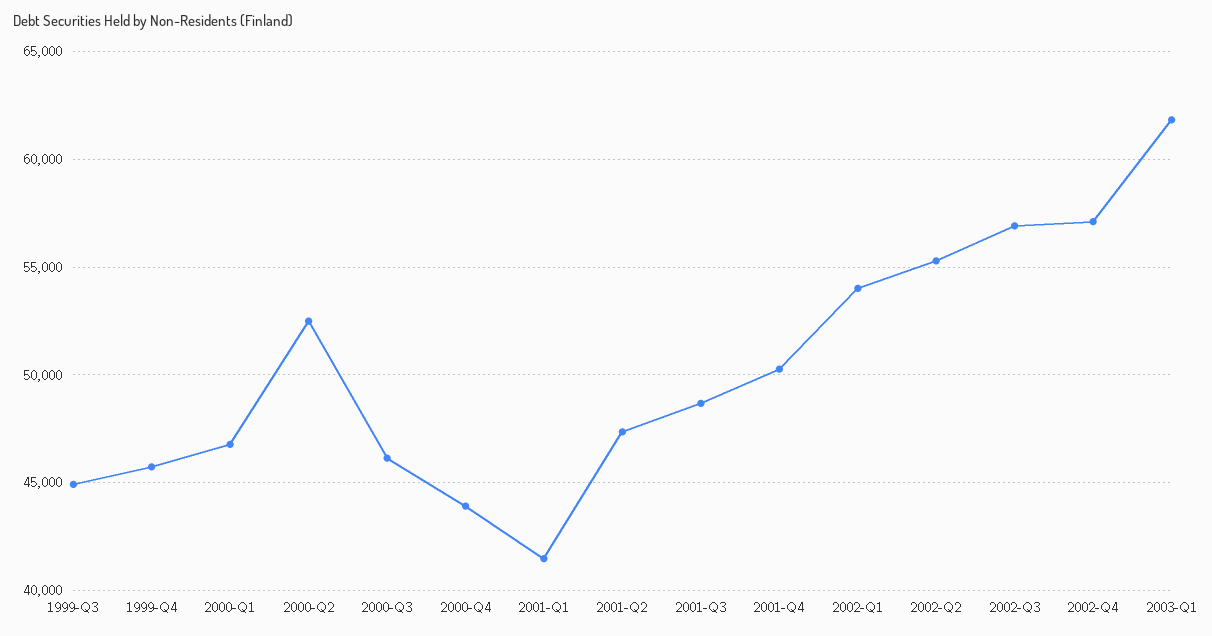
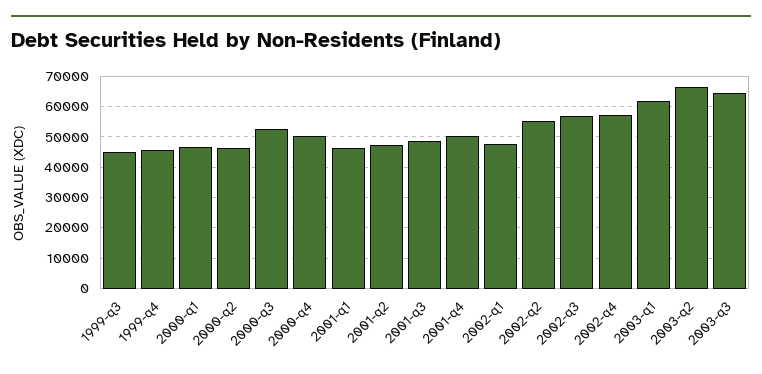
2000-Q2: 52500 -> 46000
2000-Q3: 46000 -> 52000
2000-Q4: 44000 -> 50000
2001-Q1: 41500 -> 46000
2002-Q1: 54000 -> 48000
2003-q2: none -> 66000
2003-q3: none -> 64000

